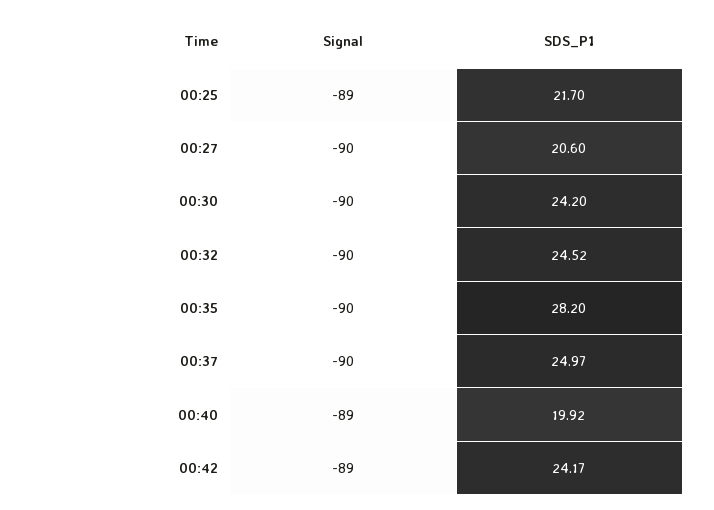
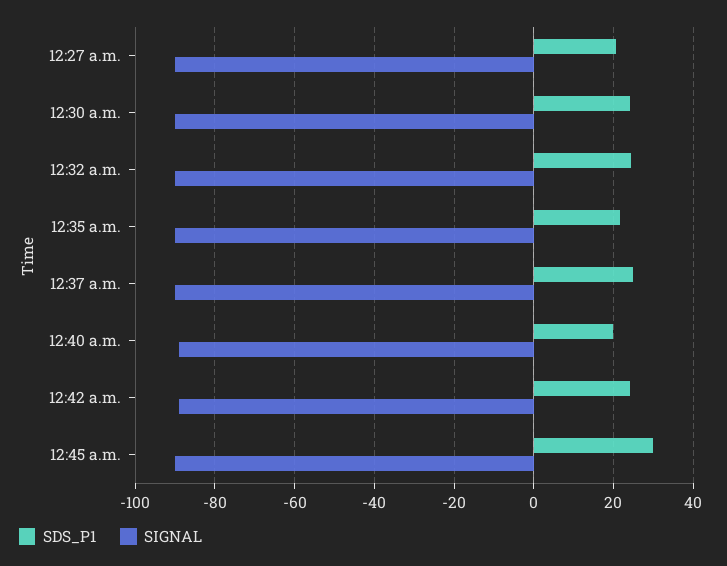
Signal, 00:25: -89 -> none
SDS_P1, 00:25: 21.7 -> none
SDS_P1, 00:35: 28.2 -> 22
SDS_P1, 12:45 a.m.: none -> 30
Signal, 12:45 a.m.: none -> -90

